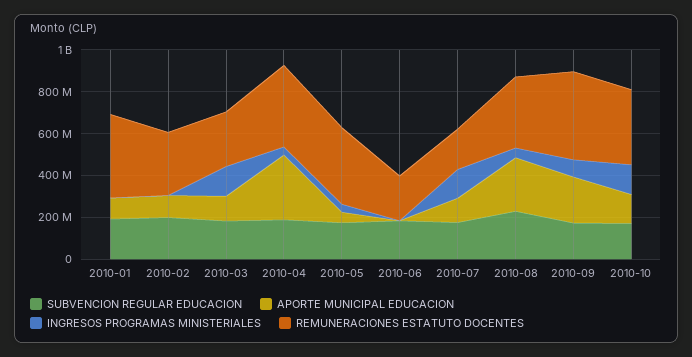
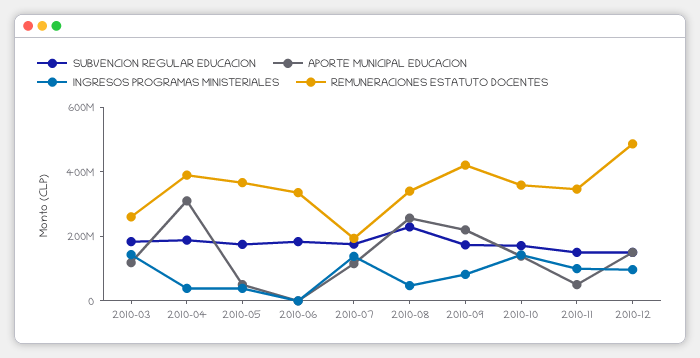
SUBVENCION REGULAR EDUCACION, 2010-01: 200000000 -> none
APORTE MUNICIPAL EDUCACION, 2010-01: 100000000 -> none
INGRESOS PROGRAMAS MINISTERIALES, 2010-01: 0 -> none
REMUNERACIONES ESTATUTO DOCENTES, 2010-01: 400000000 -> none
SUBVENCION REGULAR EDUCACION, 2010-02: 200000000 -> none
APORTE MUNICIPAL EDUCACION, 2010-02: 100000000 -> none
INGRESOS PROGRAMAS MINISTERIALES, 2010-02: 0 -> none
REMUNERACIONES ESTATUTO DOCENTES, 2010-02: 300000000 -> none
REMUNERACIONES ESTATUTO DOCENTES, 2010-06: 200000000 -> 350000000
SUBVENCION REGULAR EDUCACION, 2010-11: none -> 150000000
APORTE MUNICIPAL EDUCACION, 2010-11: none -> 50000000
INGRESOS PROGRAMAS MINISTERIALES, 2010-11: none -> 100000000
REMUNERACIONES ESTATUTO DOCENTES, 2010-11: none -> 350000000
SUBVENCION REGULAR EDUCACION, 2010-12: none -> 150000000
APORTE MUNICIPAL EDUCACION, 2010-12: none -> 150000000
INGRESOS PROGRAMAS MINISTERIALES, 2010-12: none -> 100000000
REMUNERACIONES ESTATUTO DOCENTES, 2010-12: none -> 500000000

